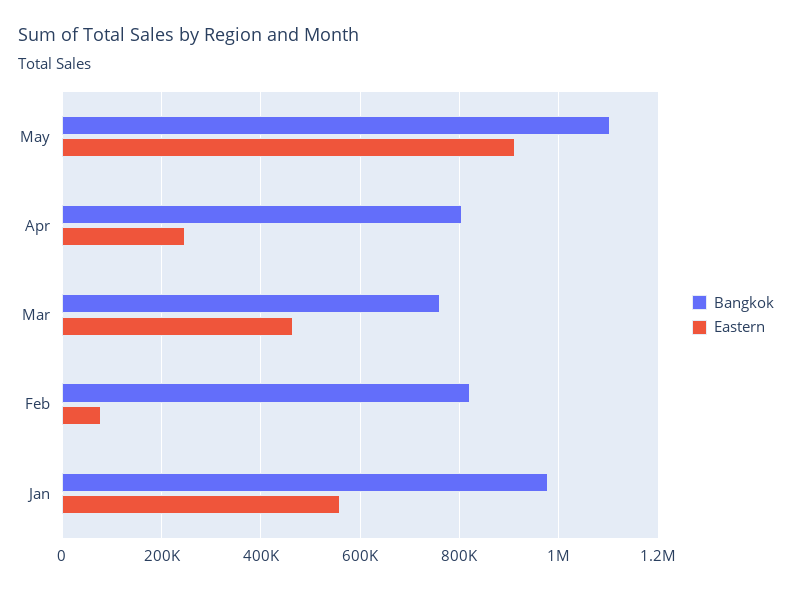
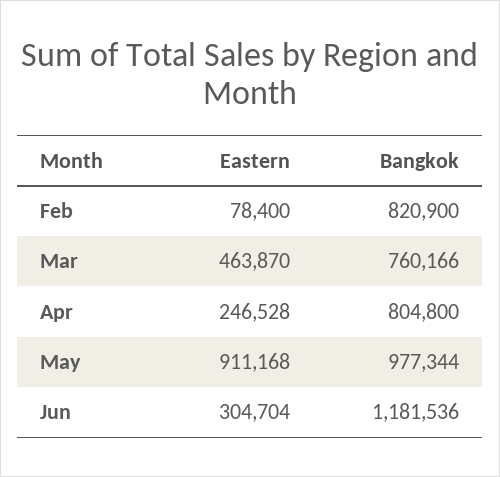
Bangkok, May: 1100000 -> 977344
Bangkok, Jan: 980000 -> none
Eastern, Jan: 560000 -> none
Eastern, Jun: none -> 304704
Bangkok, Jun: none -> 1181536

